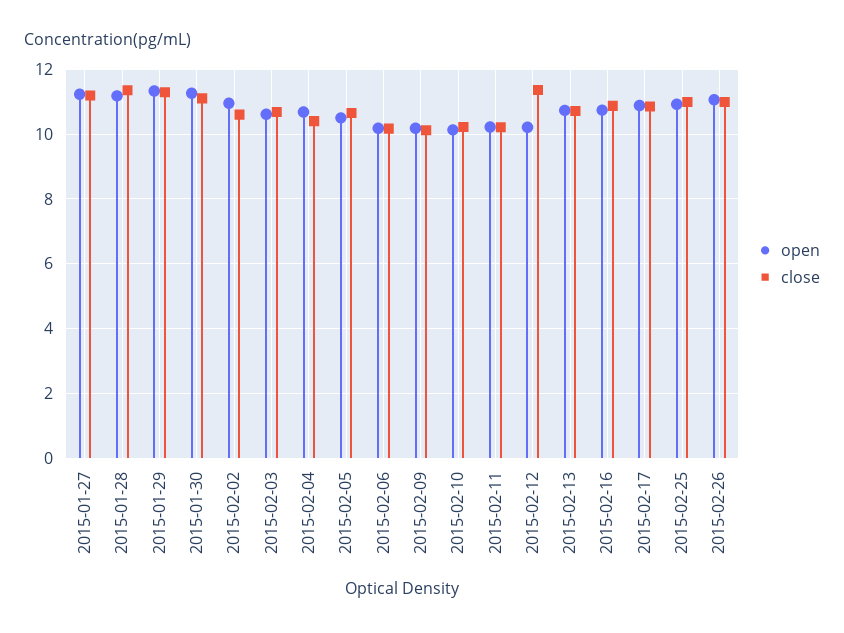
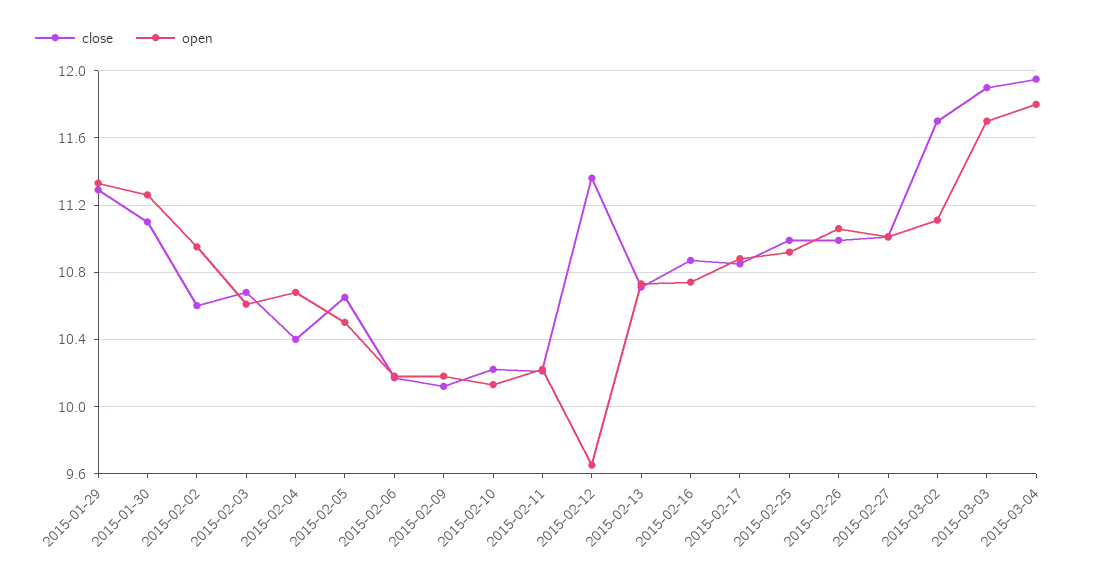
open, 2015-01-27: 11.2 -> none
close, 2015-01-27: 11.2 -> none
open, 2015-01-28: 11.2 -> none
close, 2015-01-28: 11.4 -> none
open, 2015-02-12: 10.2 -> 9.65
close, 2015-02-27: none -> 11
open, 2015-02-27: none -> 11
close, 2015-03-02: none -> 11.7
open, 2015-03-02: none -> 11.1
close, 2015-03-03: none -> 11.9
open, 2015-03-03: none -> 11.7
close, 2015-03-04: none -> 11.95
open, 2015-03-04: none -> 11.8

